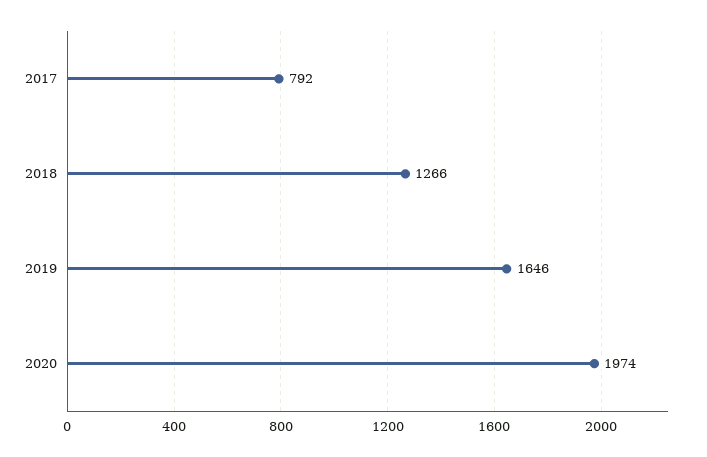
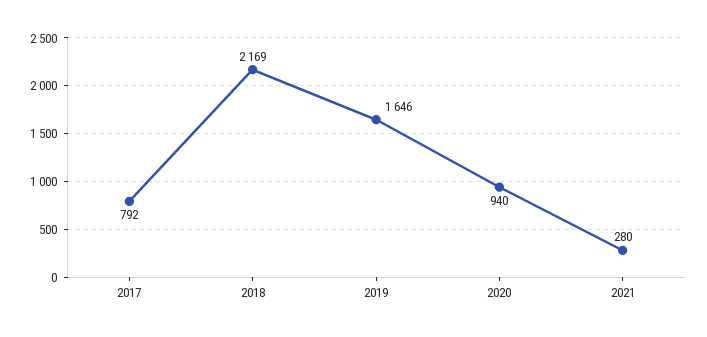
2018: 1266 -> 2169
2020: 1974 -> 940
2021: none -> 280

